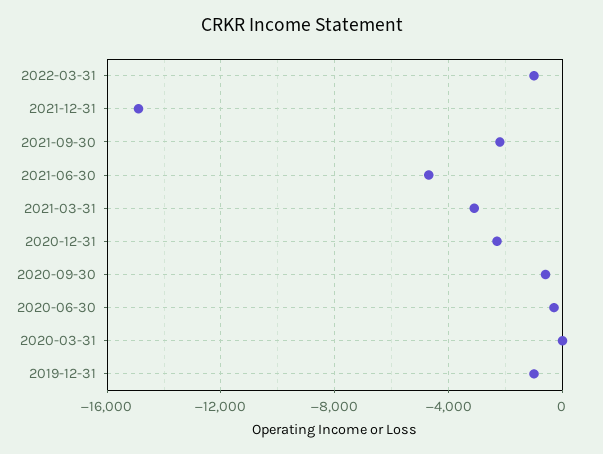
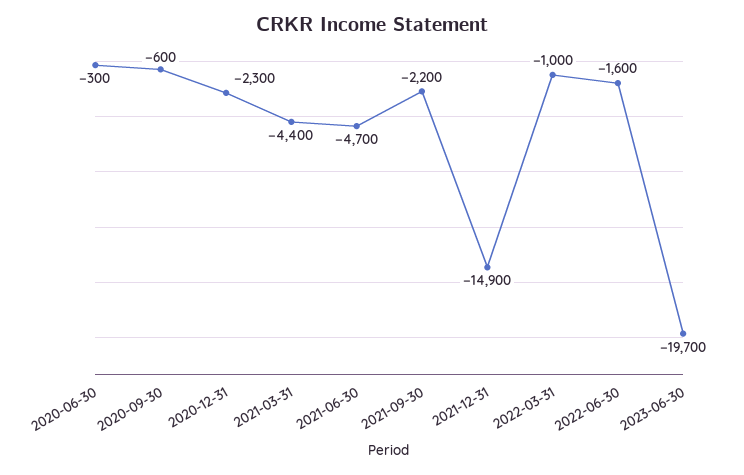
2021-03-31: -3000 -> -4400
2020-03-31: 0 -> none
2019-12-31: -1000 -> none
2022-06-30: none -> -1600
2023-06-30: none -> -19700

